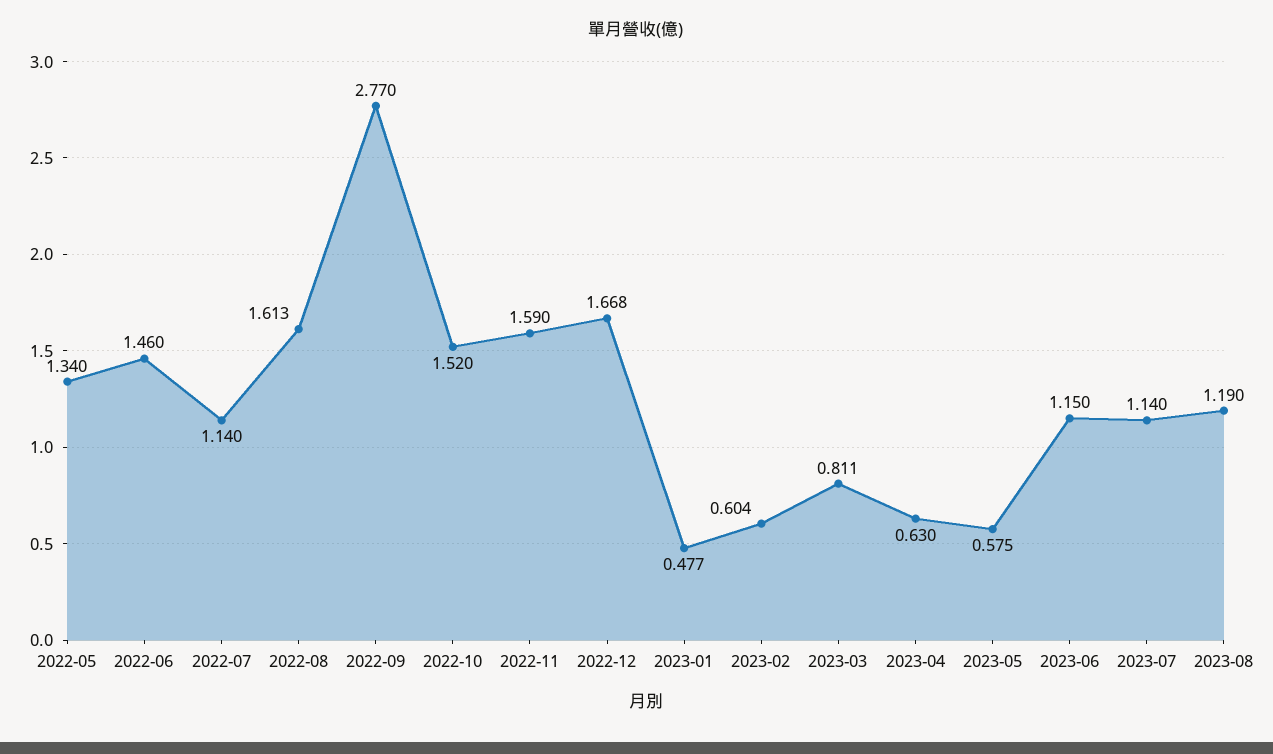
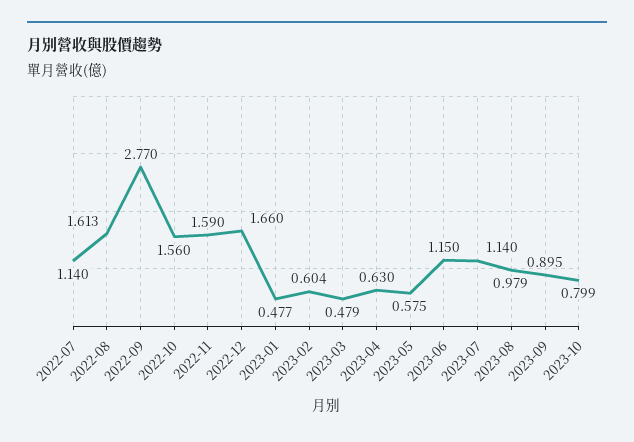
2022-05: 1.34 -> none
2022-06: 1.46 -> none
2022-10: 1.52 -> 1.56
2022-12: 1.668 -> 1.66
2023-03: 0.811 -> 0.479
2023-08: 1.19 -> 0.979
2023-09: none -> 0.895
2023-10: none -> 0.799

